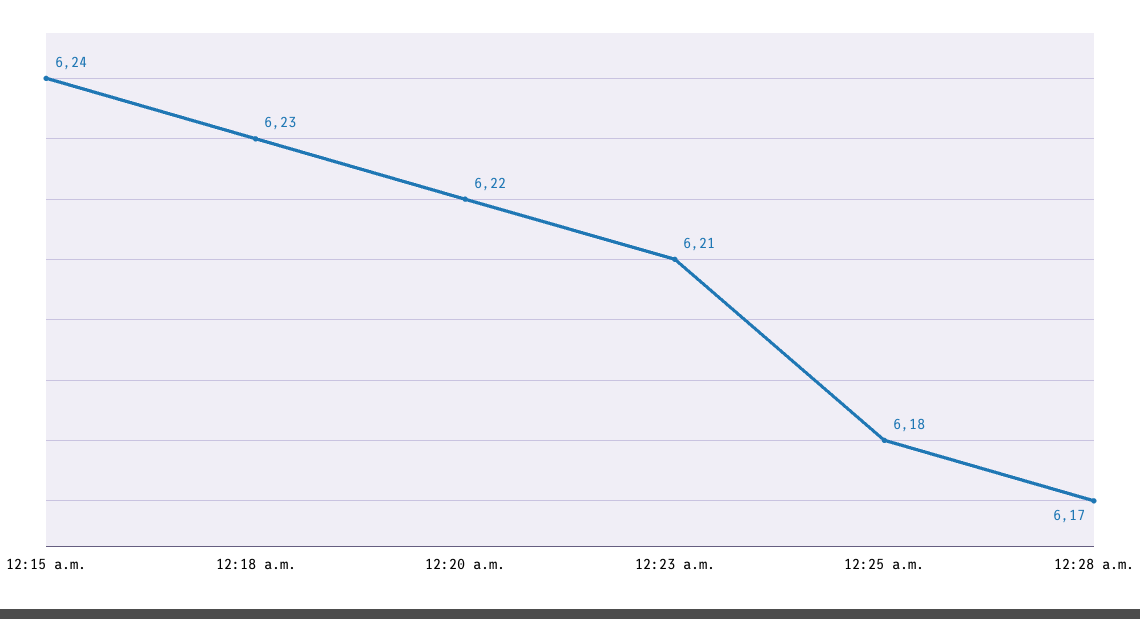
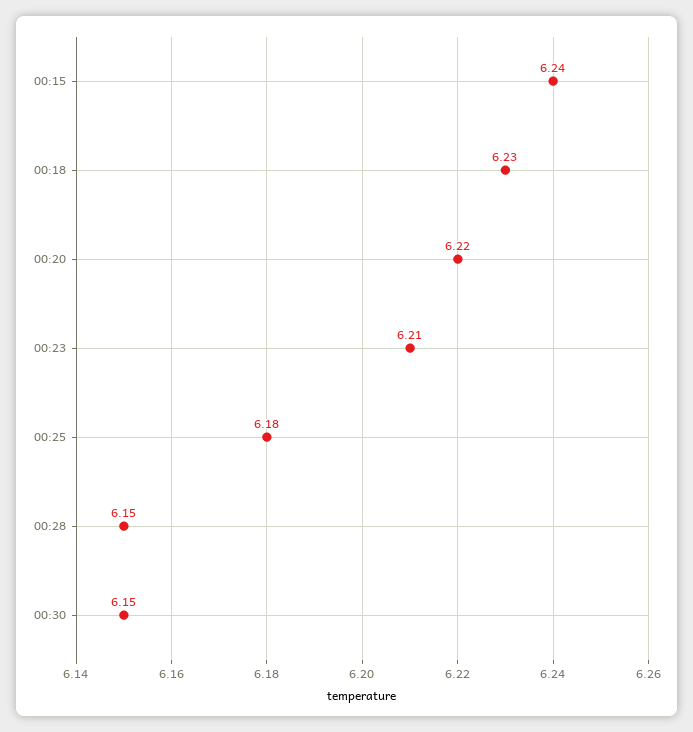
12:28 a.m.: 6.17 -> 6.15
00:30: none -> 6.15

